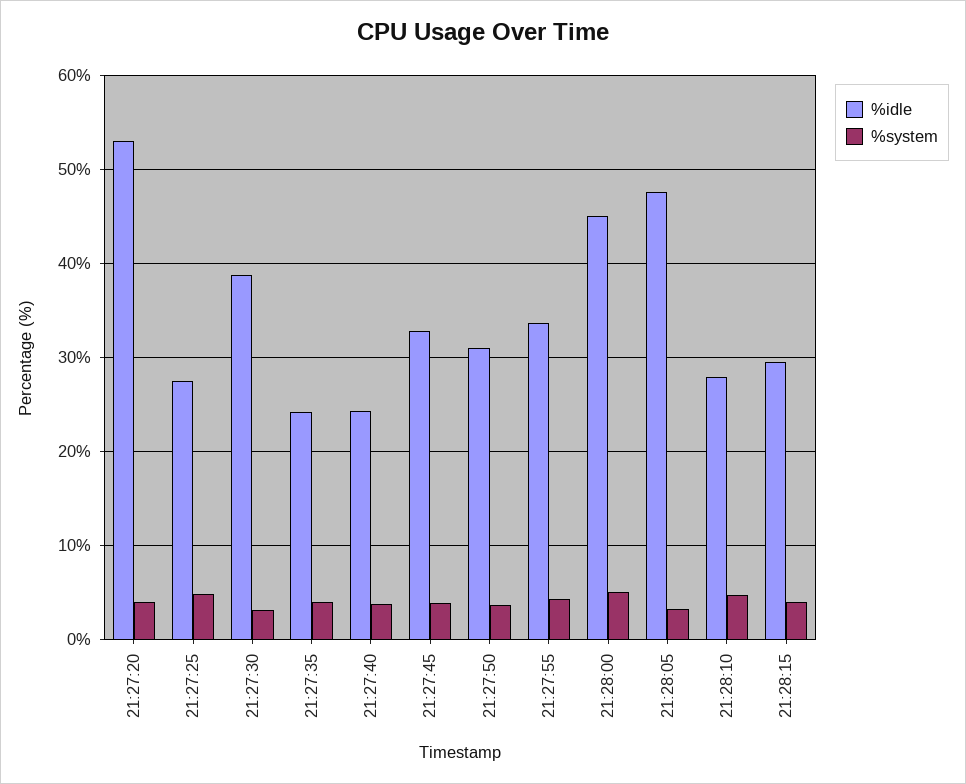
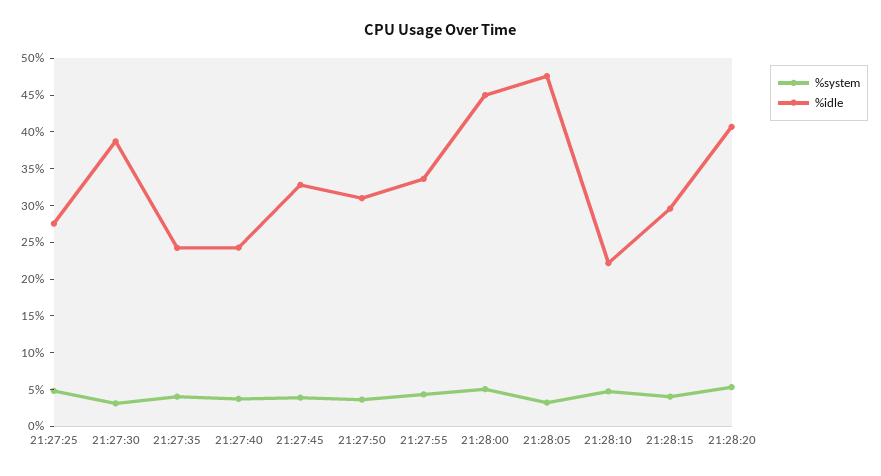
%idle, 21:27:20: 53 -> none
%system, 21:27:20: 4 -> none
%idle, 21:28:10: 28 -> 22.5
%system, 21:28:20: none -> 5
%idle, 21:28:20: none -> 40

